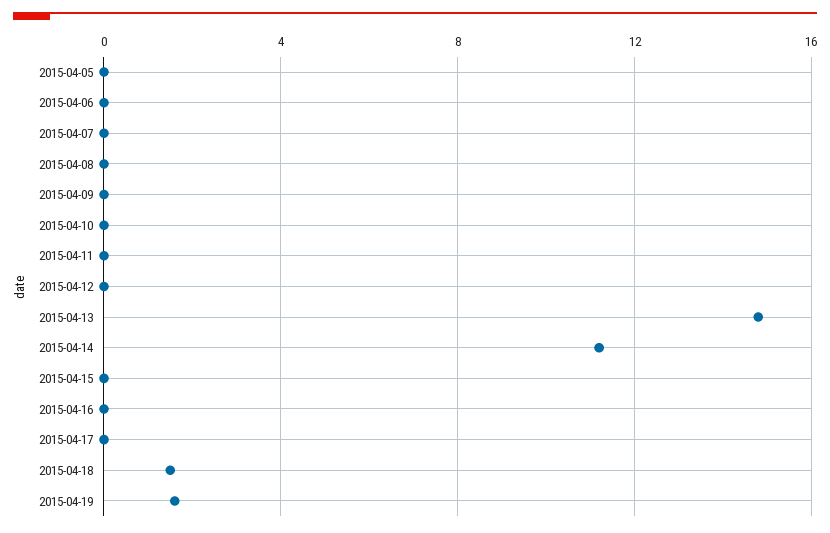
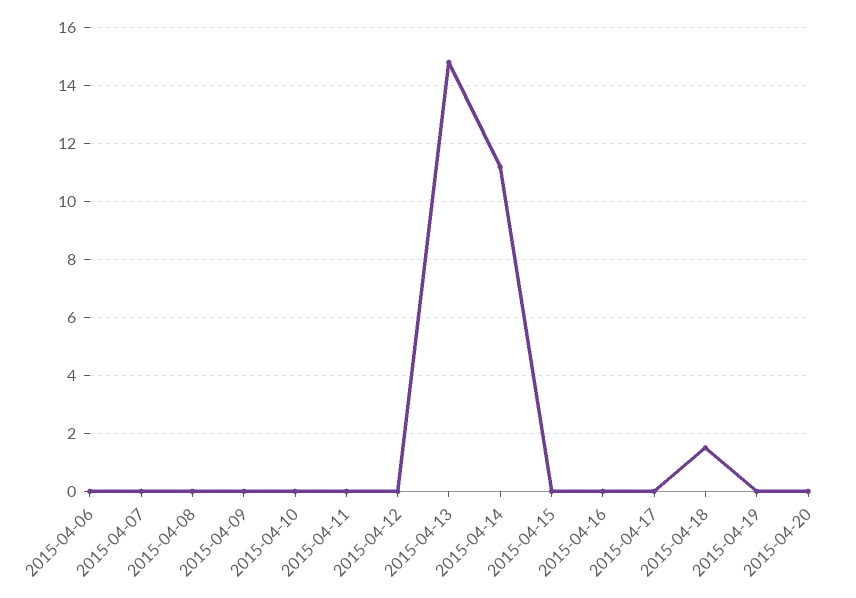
2015-04-05: 0 -> none
2015-04-19: 1.5 -> 0
2015-04-20: none -> 0

